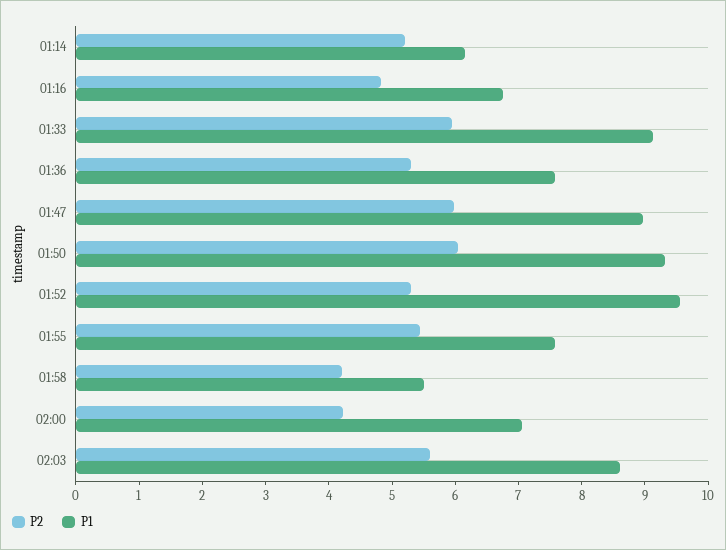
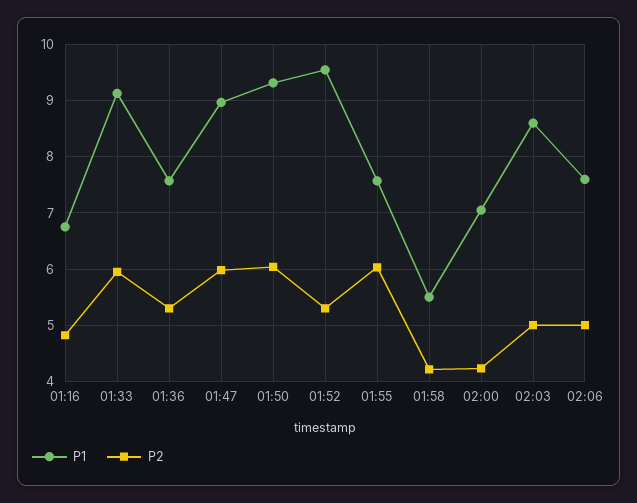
P2, 01:14: 5.2 -> none
P1, 01:14: 6.2 -> none
P2, 01:55: 5.4 -> 6
P2, 02:03: 5.6 -> 5
P1, 02:06: none -> 7.6
P2, 02:06: none -> 5

